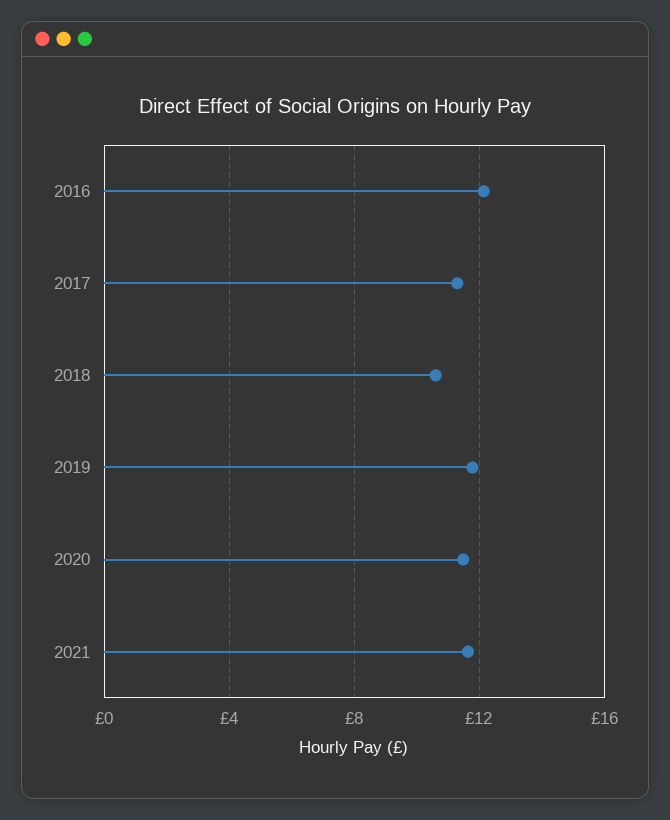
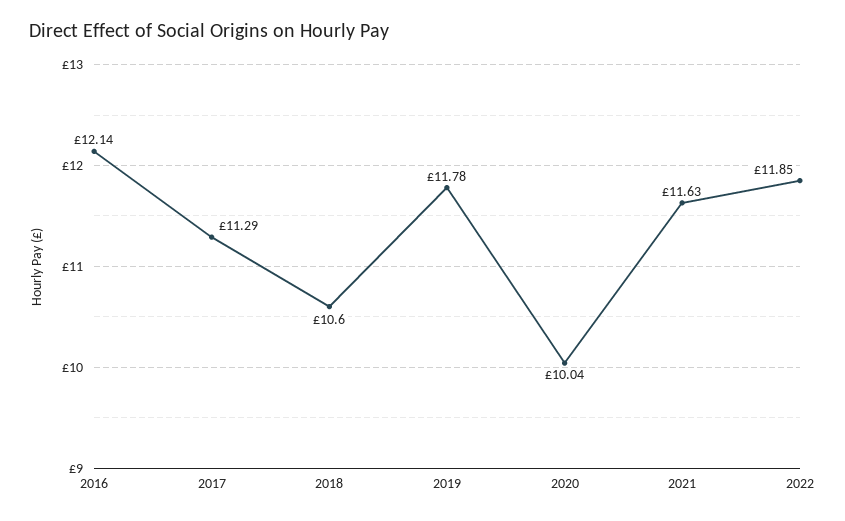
2020: 11.5 -> 10.04
2022: none -> 11.85

